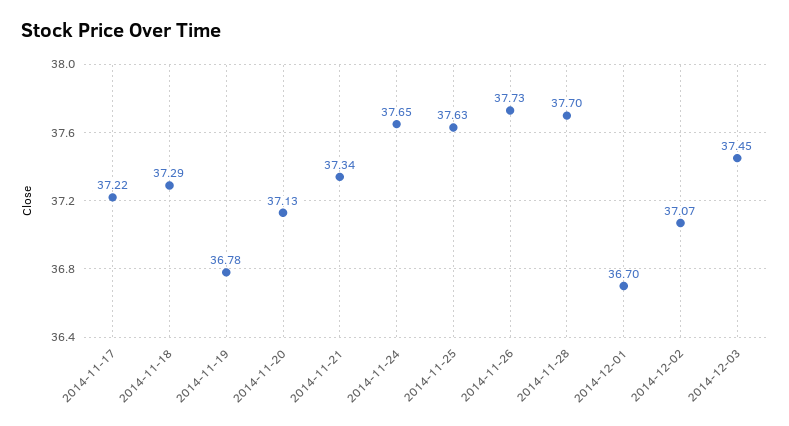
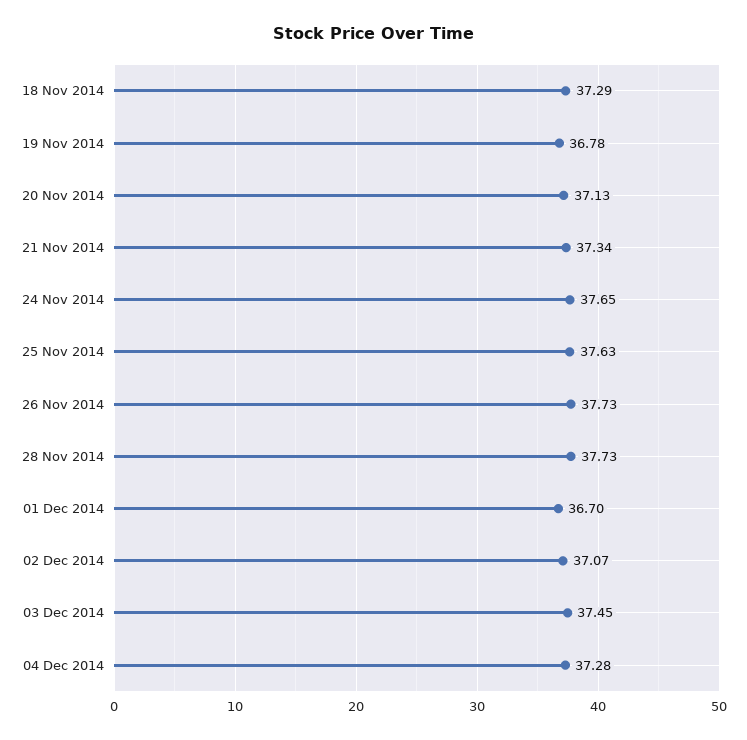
2014-11-17: 37.22 -> none
2014-11-28: 37.7 -> 37.73
04 Dec 2014: none -> 37.28

